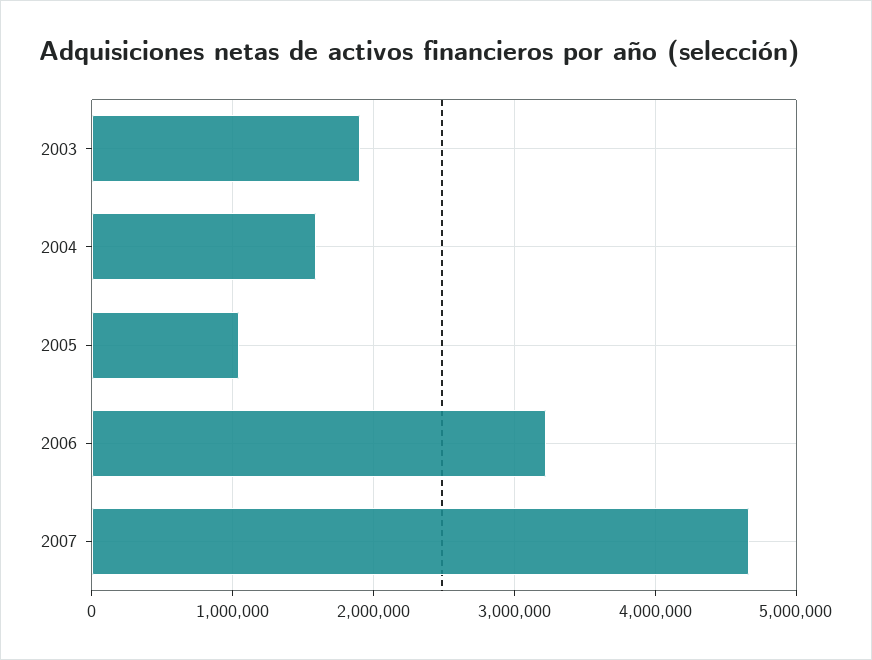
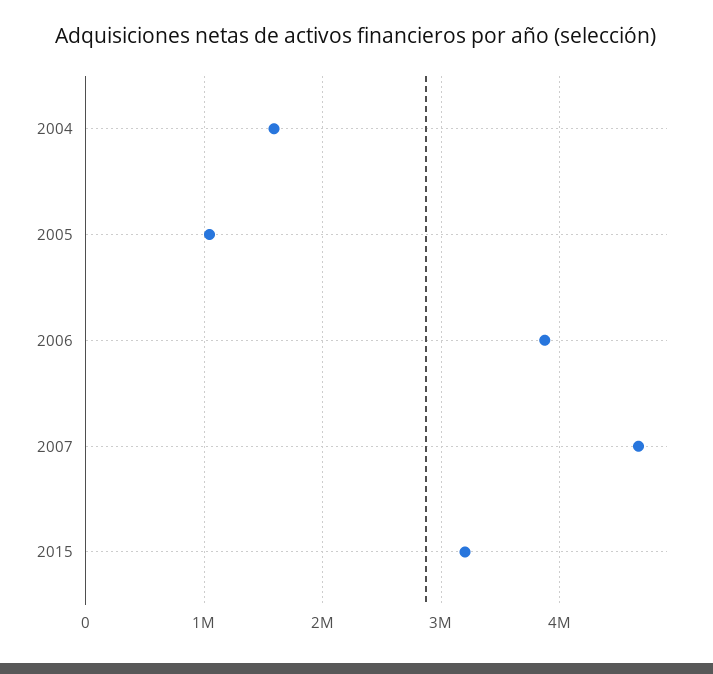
2003: 1900000 -> none
2006: 3200000 -> 3900000
2015: none -> 3200000

